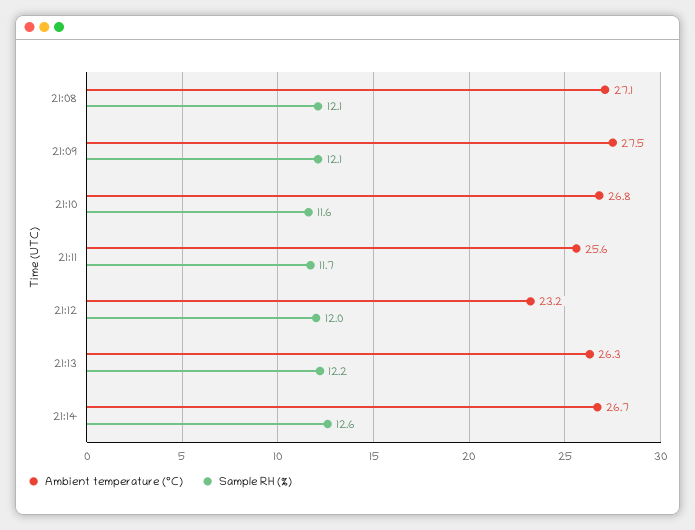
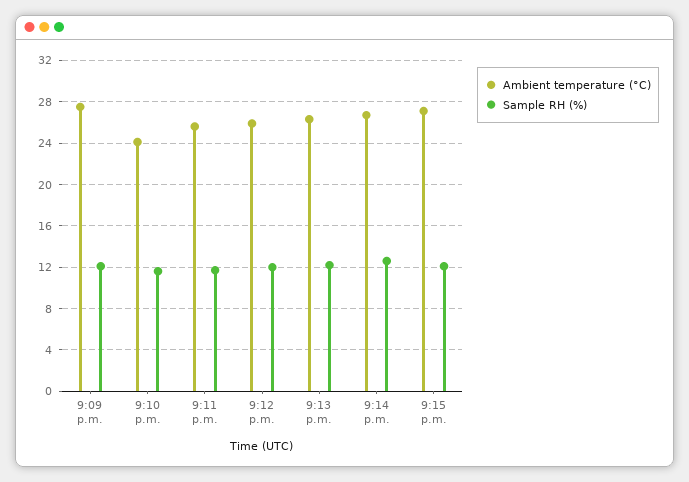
Ambient temperature (°C), 21:08: 27.1 -> none
Sample RH (%), 21:08: 12.1 -> none
Ambient temperature (°C), 21:10: 26.8 -> 24
Ambient temperature (°C), 21:12: 23.2 -> 26
Ambient temperature (°C), 9:15 p.m.: none -> 27
Sample RH (%), 9:15 p.m.: none -> 12

